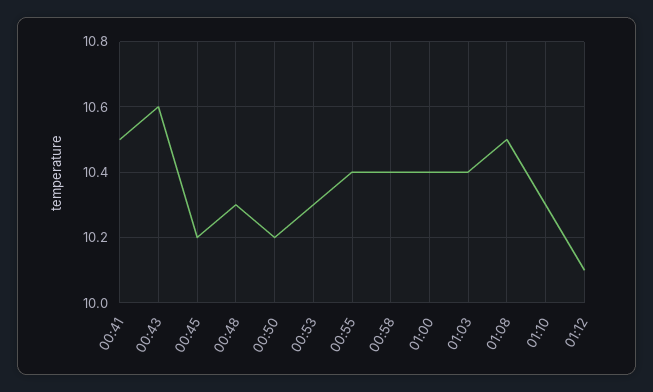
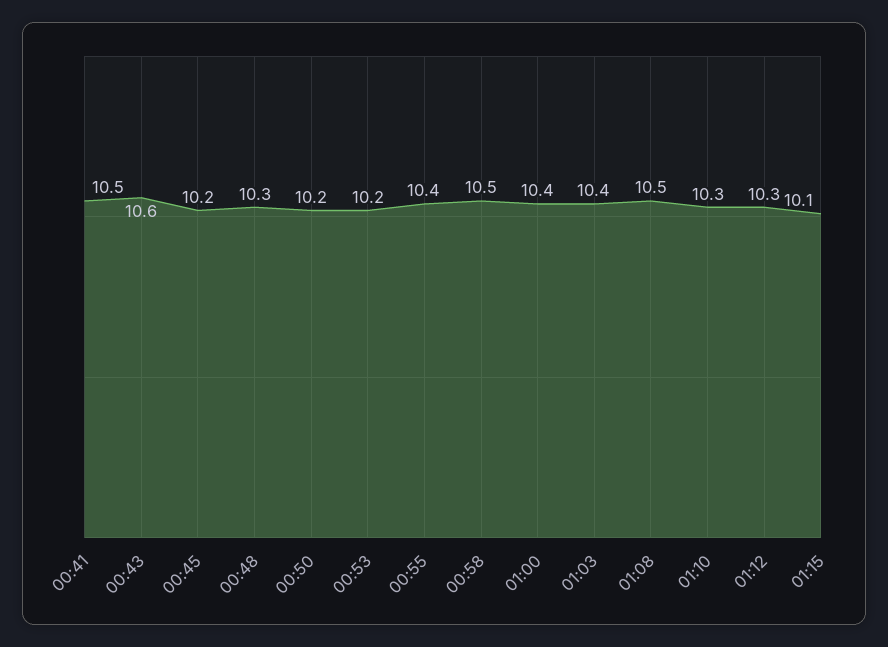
00:53: 10.3 -> 10.2
00:58: 10.4 -> 10.5
01:12: 10.1 -> 10.3
01:15: none -> 10.1

